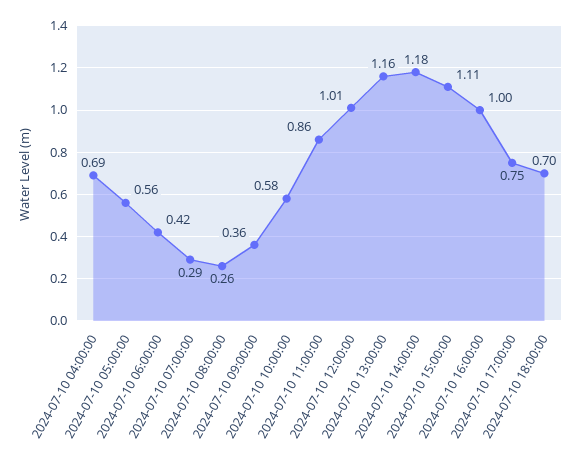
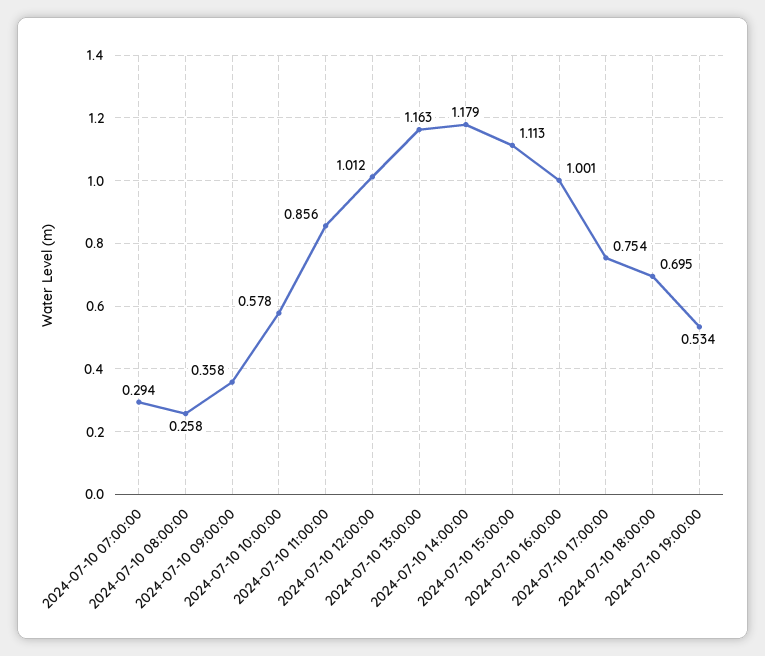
2024-07-10 04:00:00: 0.69 -> none
2024-07-10 05:00:00: 0.56 -> none
2024-07-10 06:00:00: 0.42 -> none
2024-07-10 19:00:00: none -> 0.534

